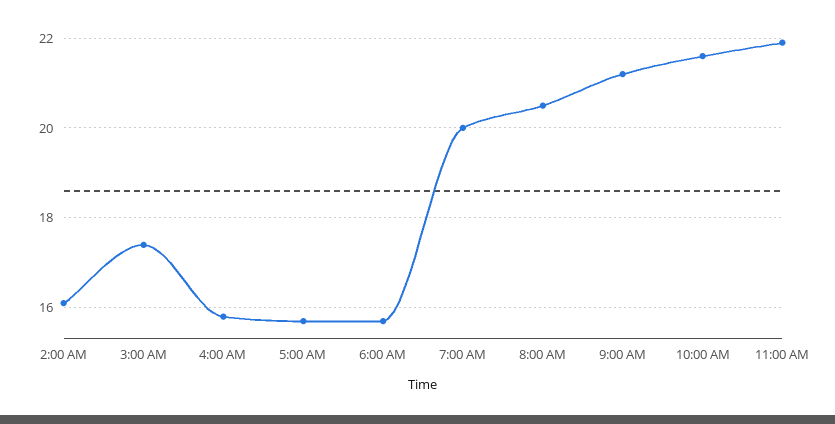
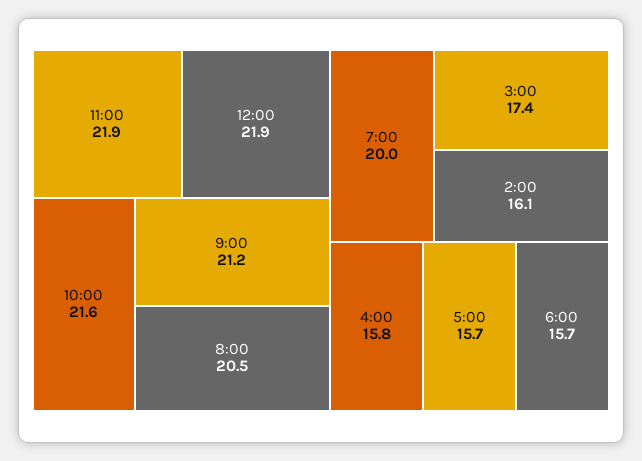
12:00: none -> 21.9

